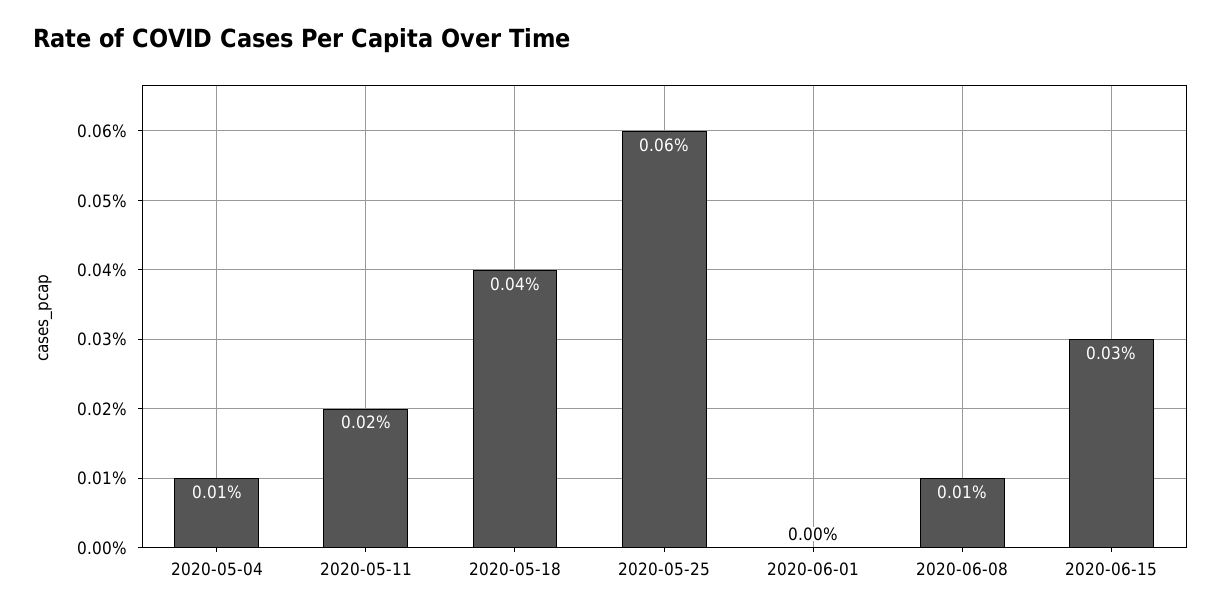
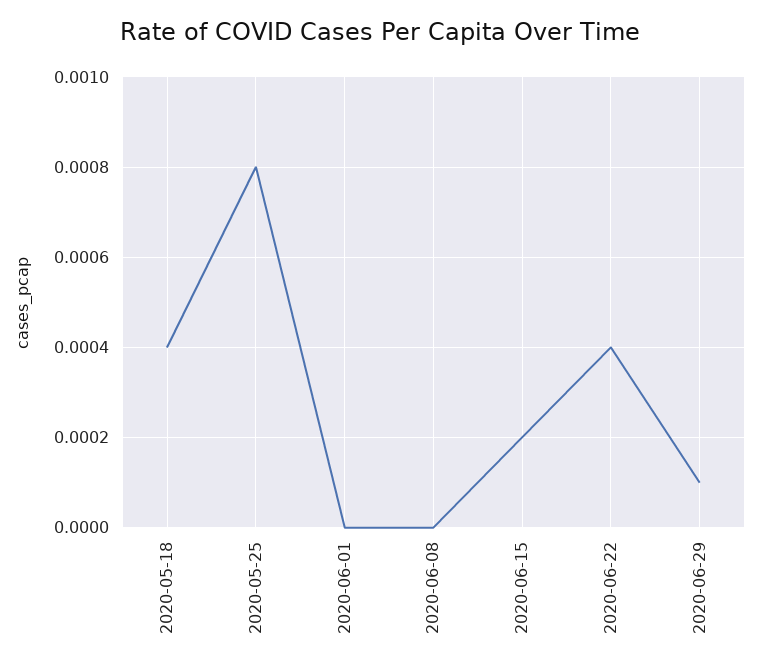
2020-05-04: 0.0001 -> none
2020-05-11: 0.0002 -> none
2020-05-25: 0.0006 -> 0.0008
2020-06-08: 0.0001 -> 0
2020-06-15: 0.0003 -> 0.0002
2020-06-22: none -> 0.0004
2020-06-29: none -> 0.0001

